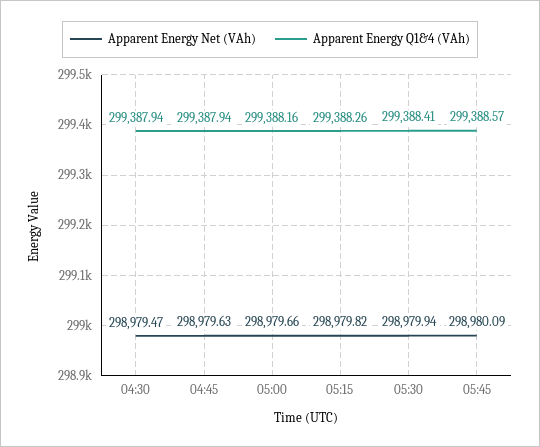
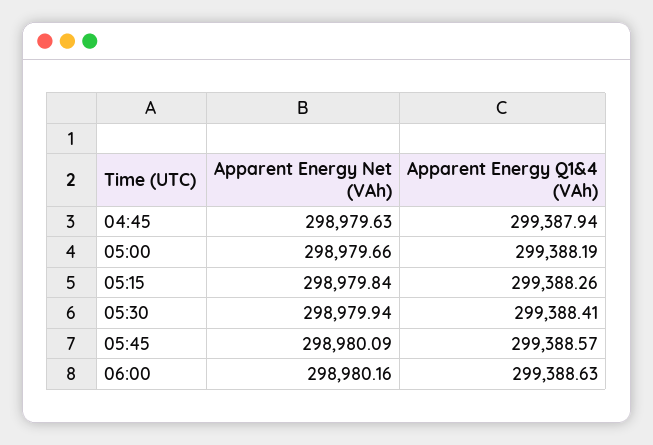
Apparent Energy Net (VAh), 04:30: 298979.47 -> none
Apparent Energy Q1&4 (VAh), 04:30: 299387.94 -> none
Apparent Energy Q1&4 (VAh), 05:00: 299388.16 -> 299388.19
Apparent Energy Net (VAh), 05:15: 298979.82 -> 298979.84
Apparent Energy Net (VAh), 06:00: none -> 298980.16
Apparent Energy Q1&4 (VAh), 06:00: none -> 299388.63

